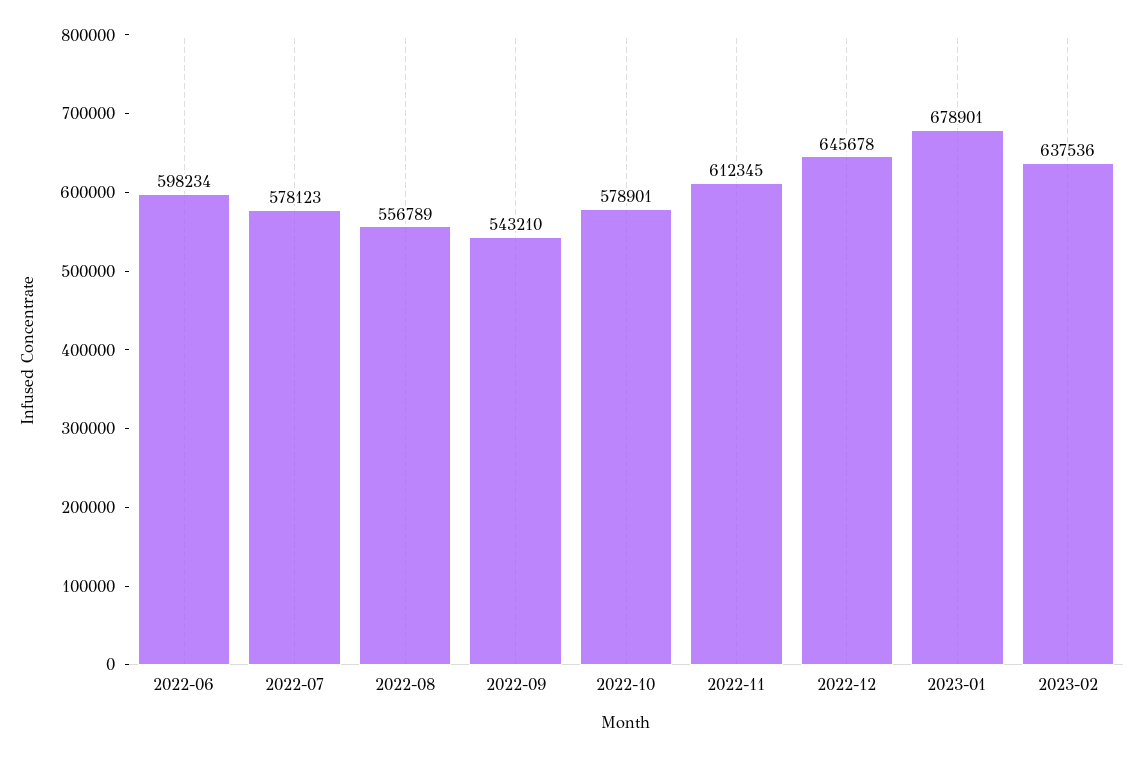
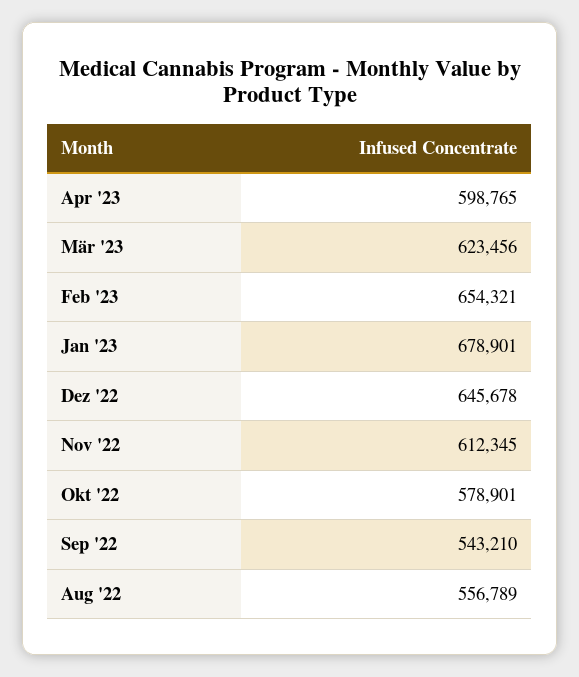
2022-06: 598234 -> none
2022-07: 578123 -> none
2023-02: 637536 -> 654321
Apr '23: none -> 598765
Mär '23: none -> 623456

